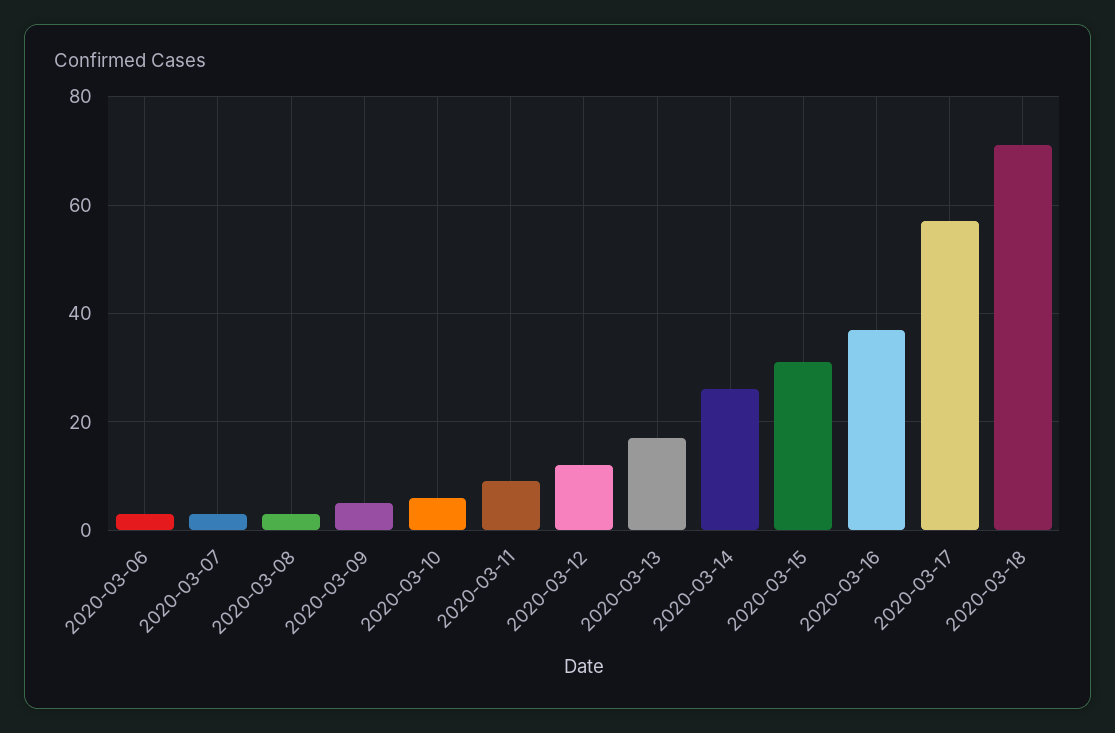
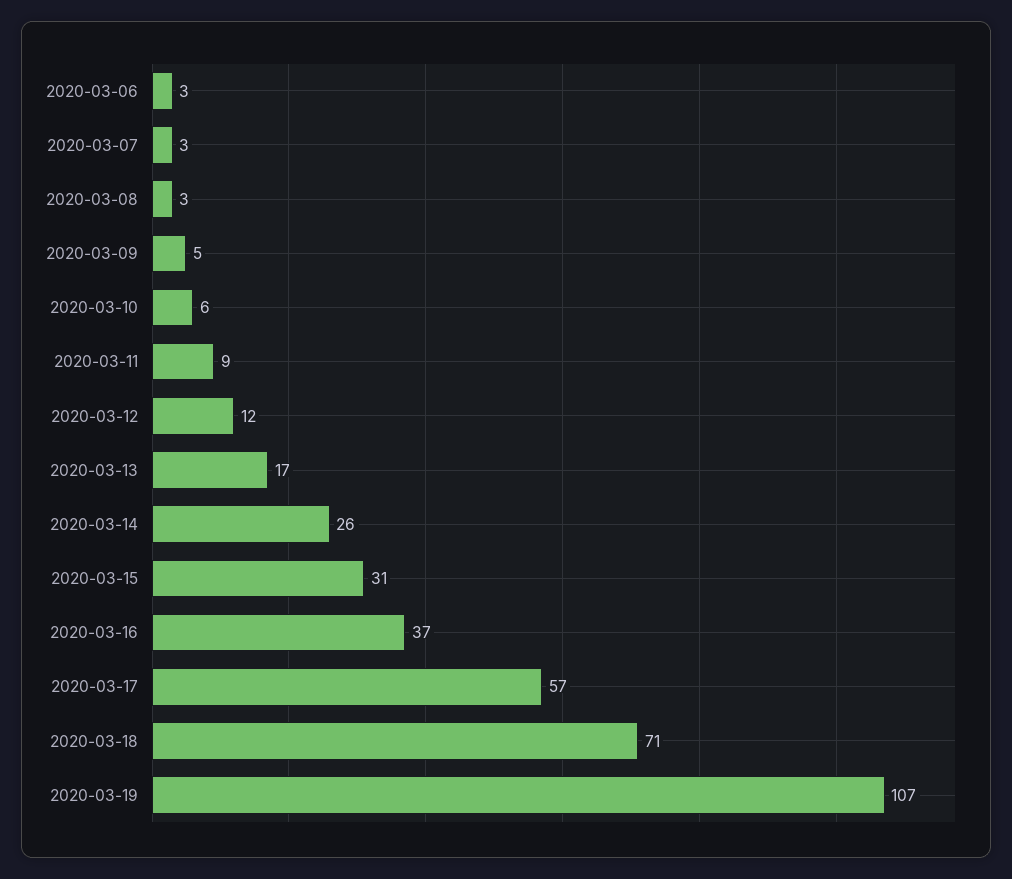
2020-03-19: none -> 107

